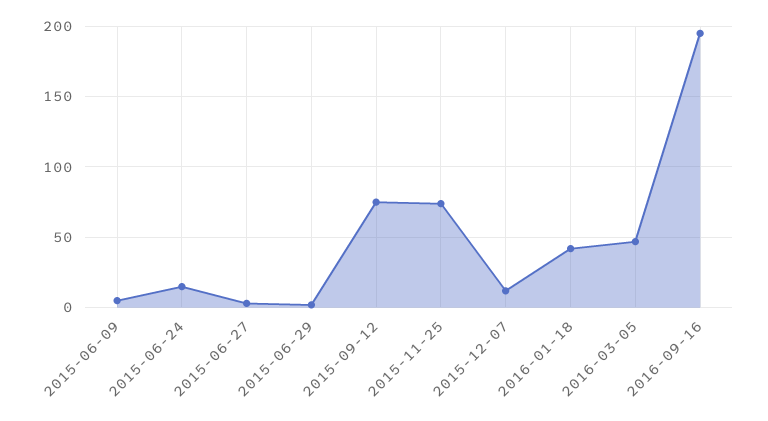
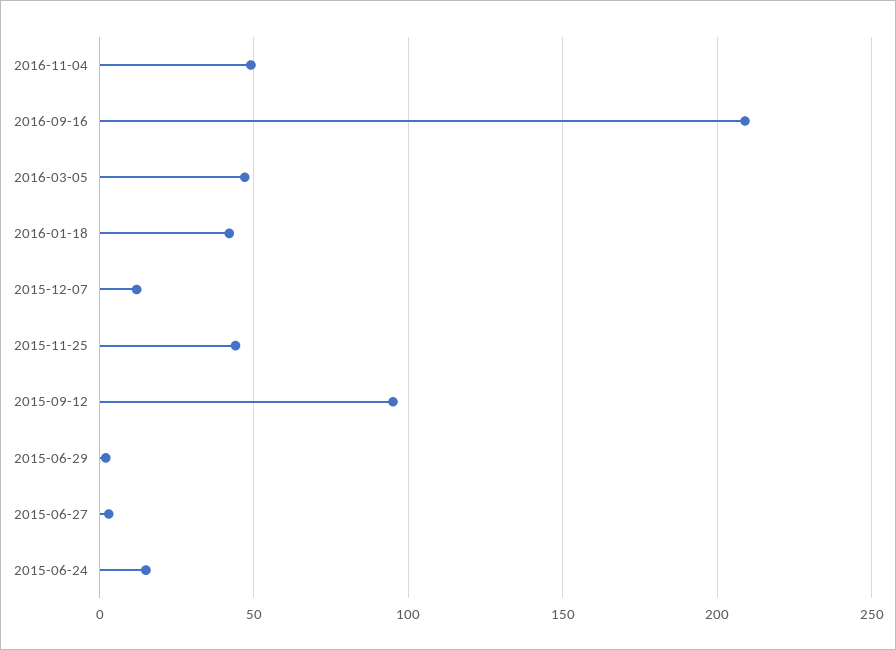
2015-06-09: 5 -> none
2015-09-12: 75 -> 95
2015-11-25: 75 -> 45
2016-09-16: 195 -> 210
2016-11-04: none -> 50

